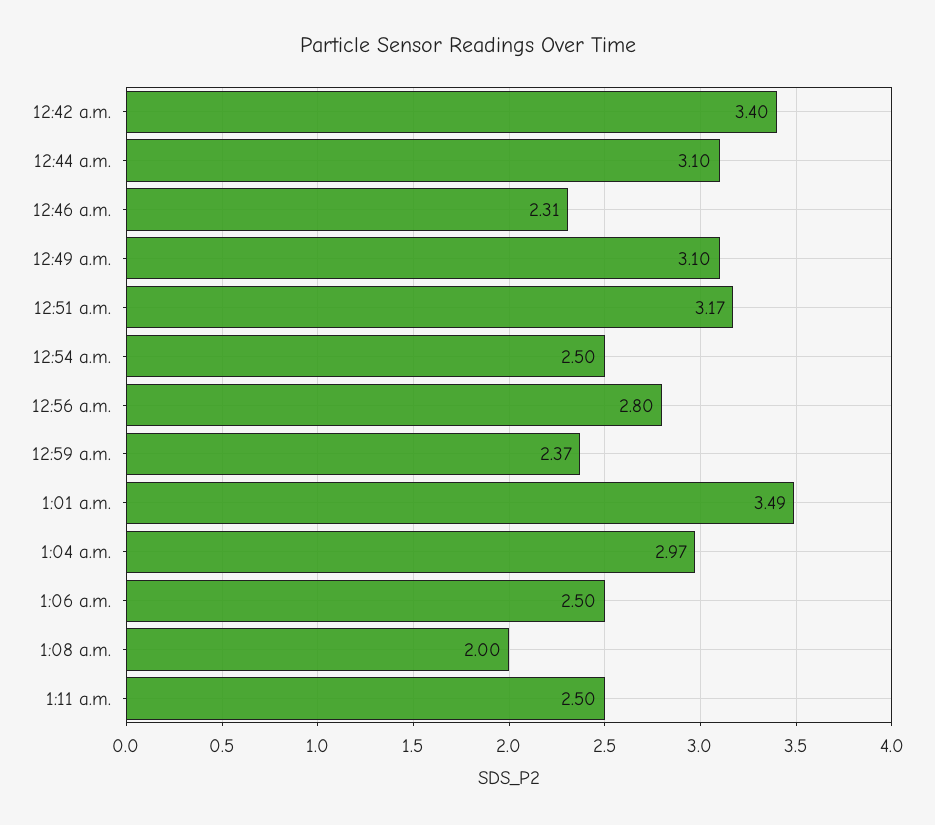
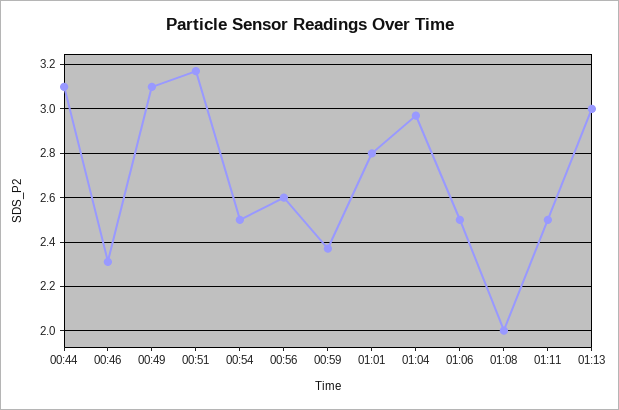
12:42 a.m.: 3.4 -> none
12:56 a.m.: 2.8 -> 2.6
1:01 a.m.: 3.49 -> 2.8
01:13: none -> 3

